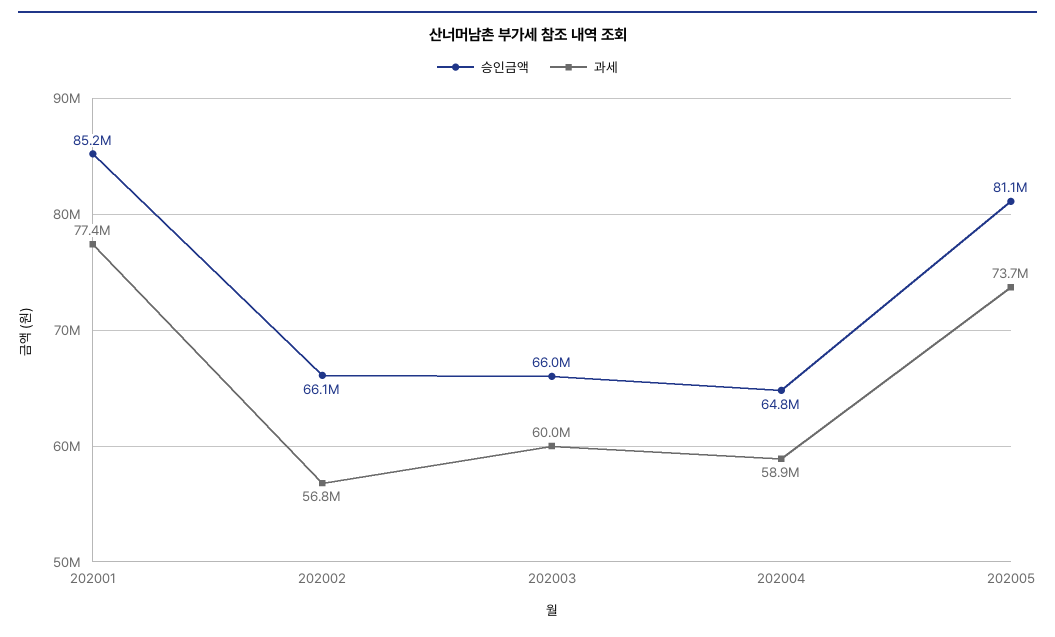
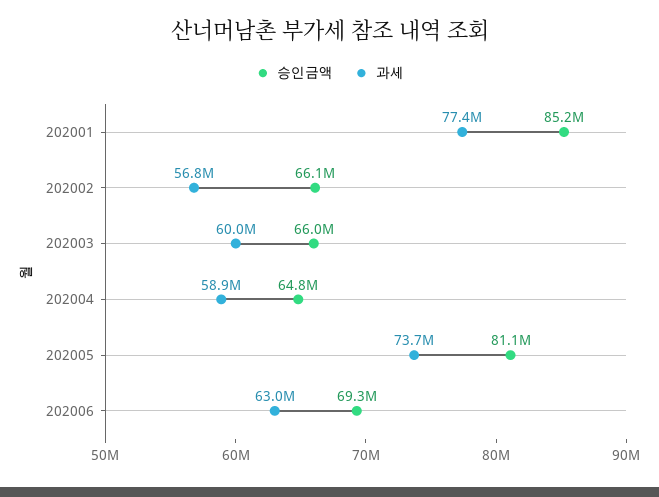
승인금액, 202006: none -> 69300000
과세, 202006: none -> 63000000

